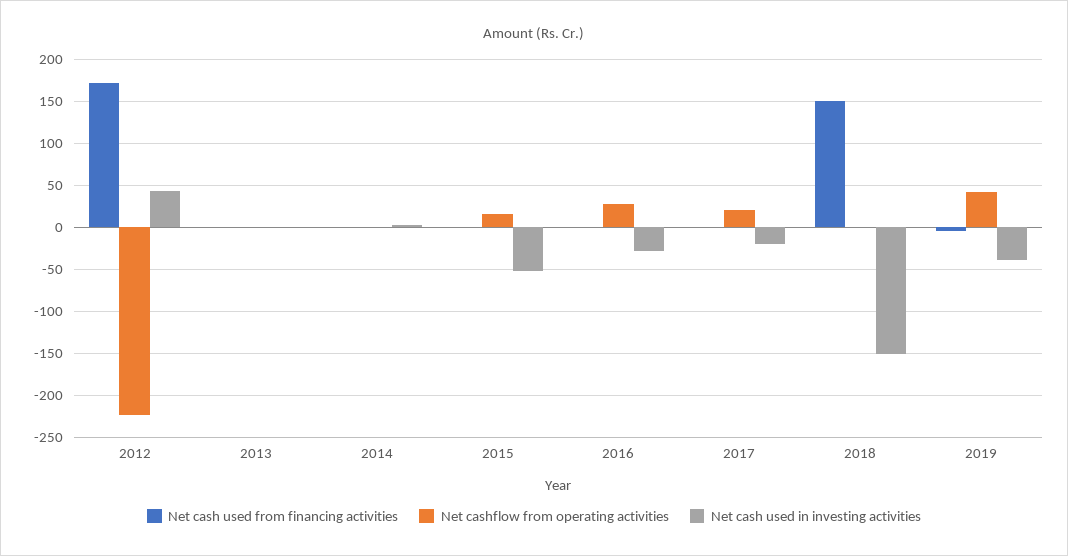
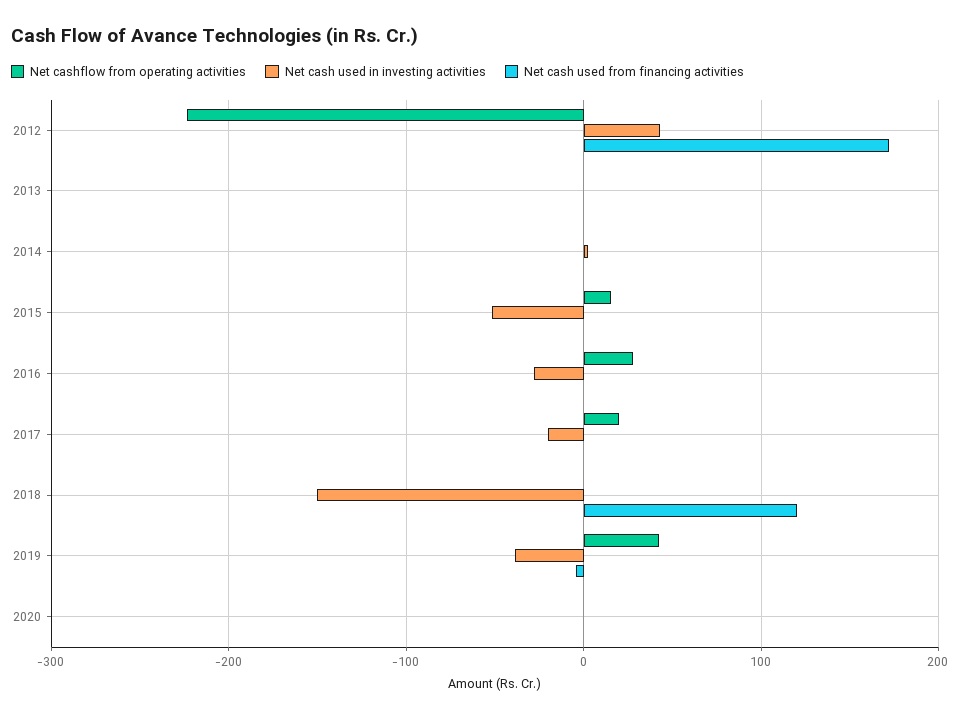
Net cash used from financing activities, 2018: 150 -> 120
Net cashflow from operating activities, 2020: none -> 0
Net cash used in investing activities, 2020: none -> 0
Net cash used from financing activities, 2020: none -> 0

